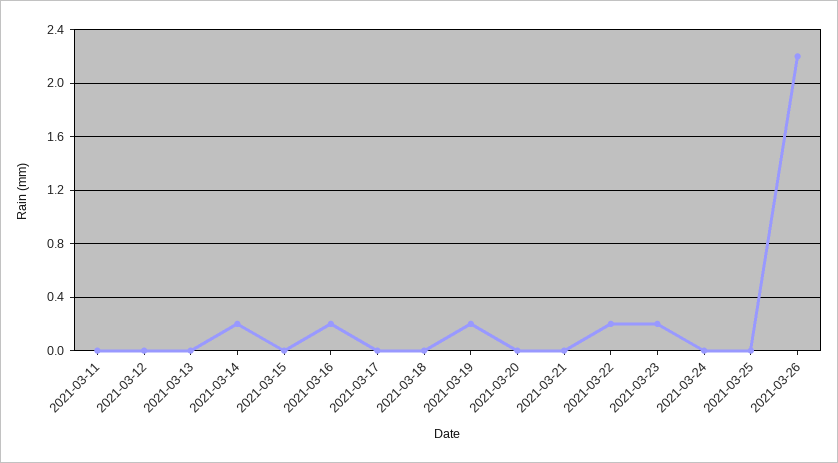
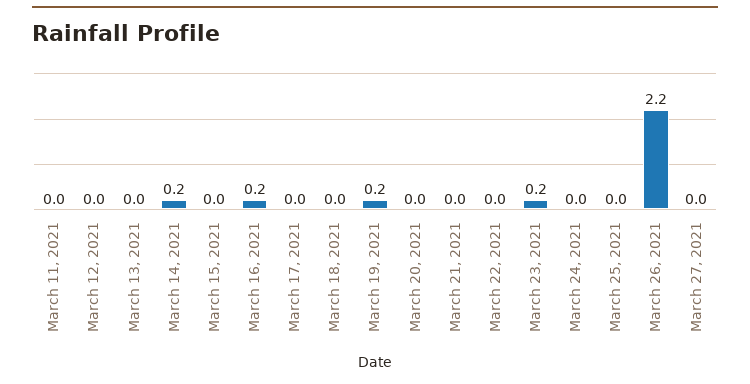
2021-03-22: 0.2 -> 0
March 27, 2021: none -> 0

